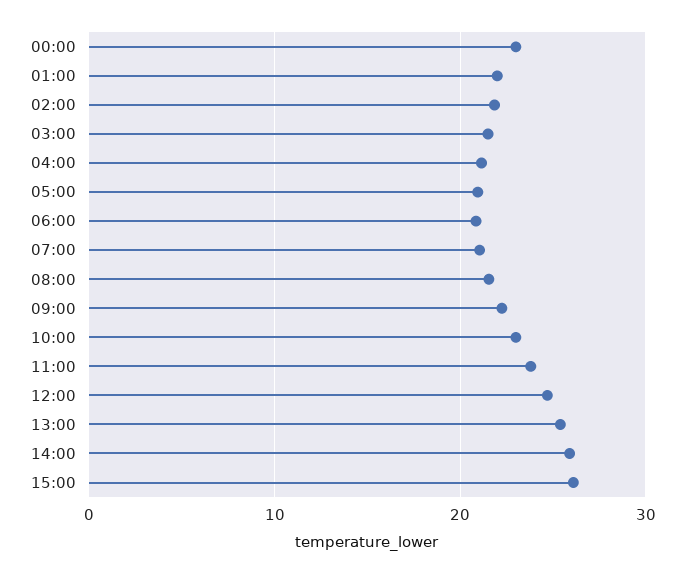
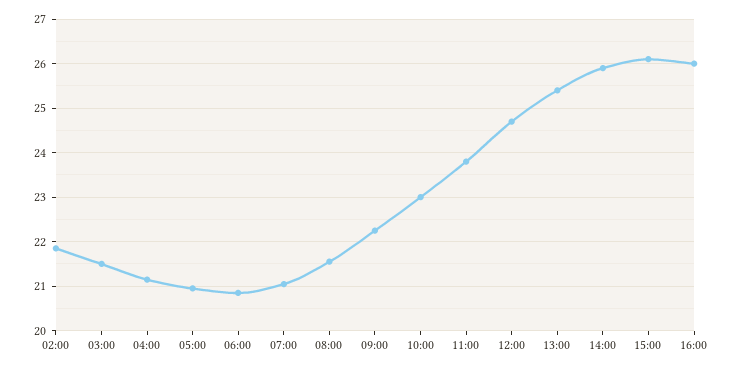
00:00: 23 -> none
01:00: 22 -> none
16:00: none -> 26

